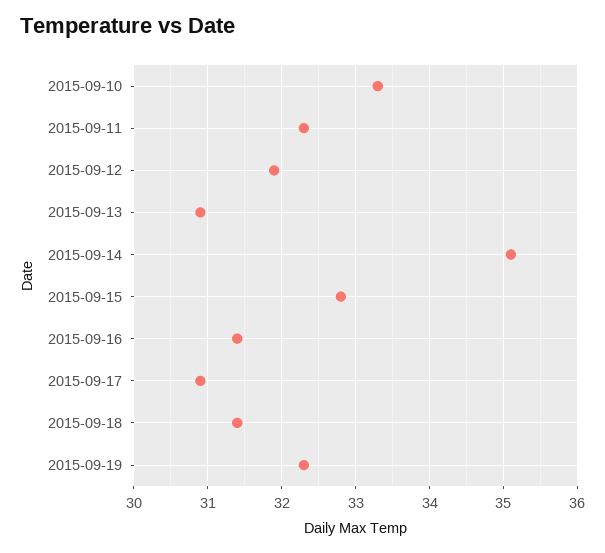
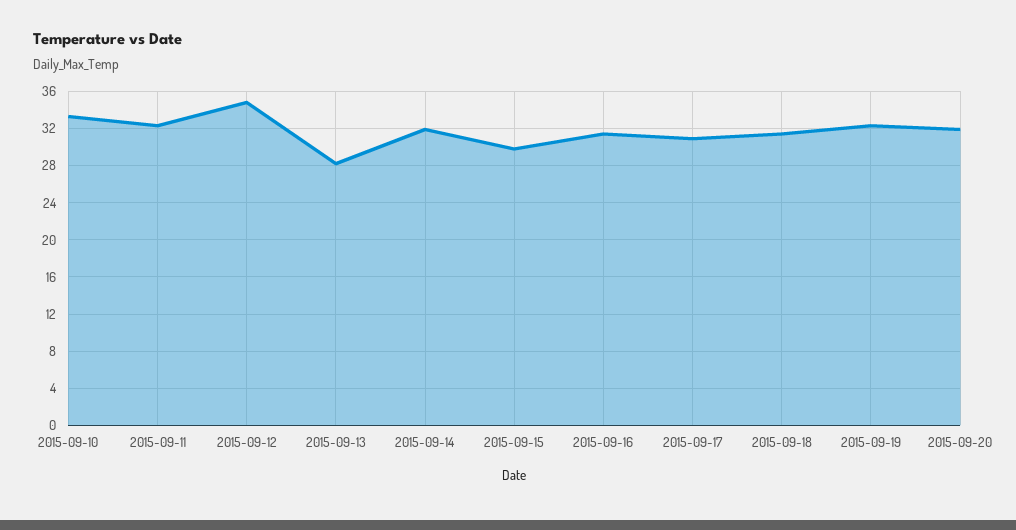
2015-09-12: 31.9 -> 35
2015-09-13: 30.9 -> 28
2015-09-14: 35.1 -> 32
2015-09-15: 32.8 -> 30
2015-09-20: none -> 32

